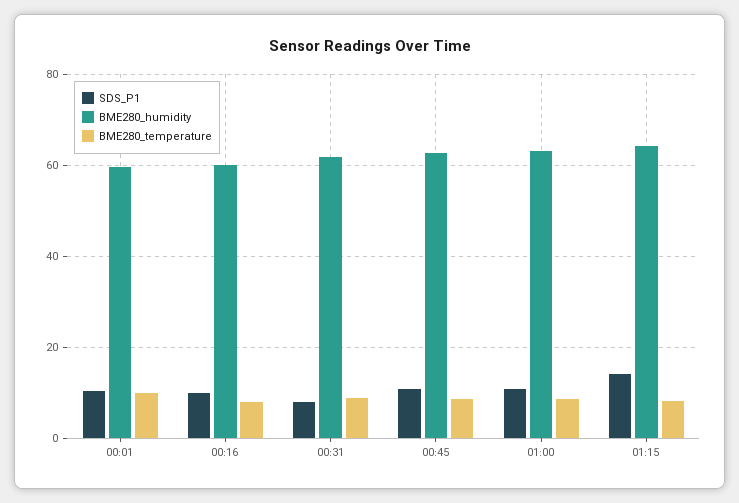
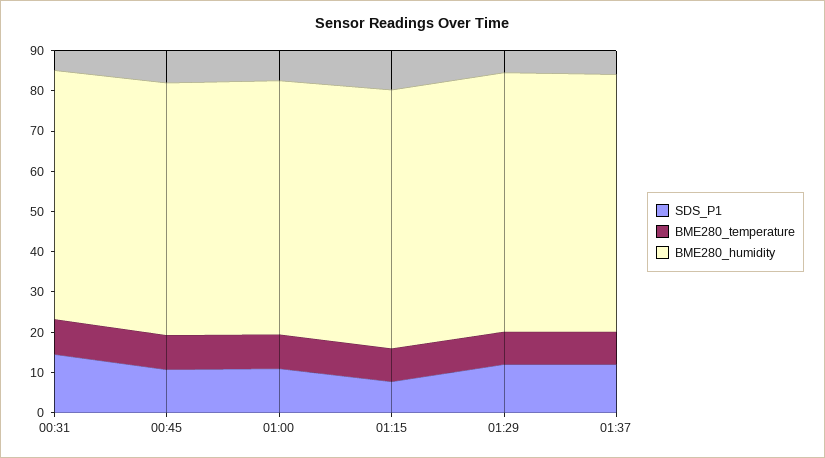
SDS_P1, 00:01: 10 -> none
BME280_humidity, 00:01: 60 -> none
BME280_temperature, 00:01: 10 -> none
SDS_P1, 00:16: 10 -> none
BME280_humidity, 00:16: 60 -> none
BME280_temperature, 00:16: 8 -> none
SDS_P1, 00:31: 8 -> 14
SDS_P1, 01:15: 14 -> 8
SDS_P1, 01:29: none -> 12
BME280_temperature, 01:29: none -> 8
BME280_humidity, 01:29: none -> 64
SDS_P1, 01:37: none -> 12
BME280_temperature, 01:37: none -> 8
BME280_humidity, 01:37: none -> 64

